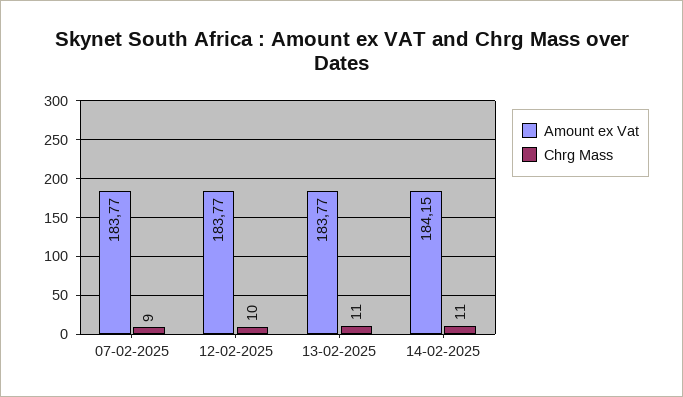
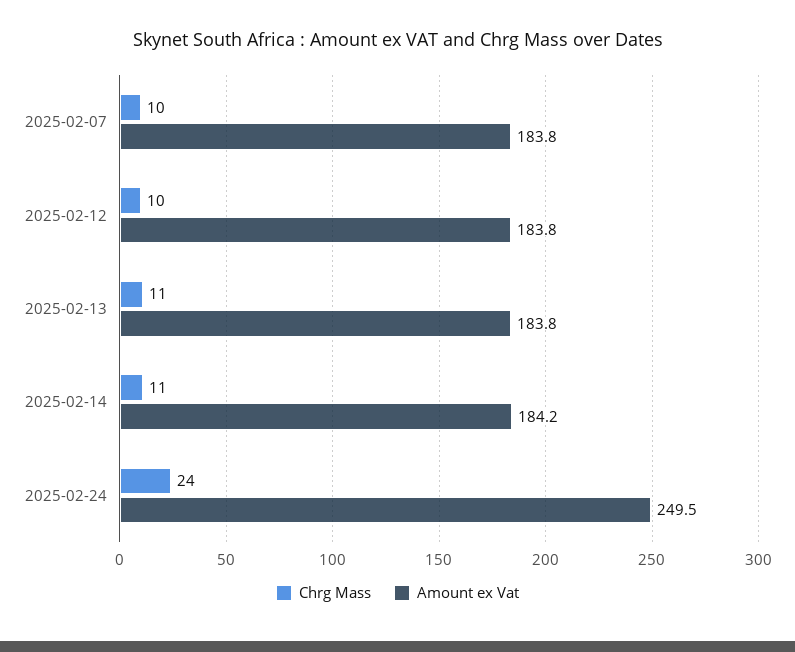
Chrg Mass, 07-02-2025: 9 -> 10
Chrg Mass, 2025-02-24: none -> 24
Amount ex Vat, 2025-02-24: none -> 249.5

